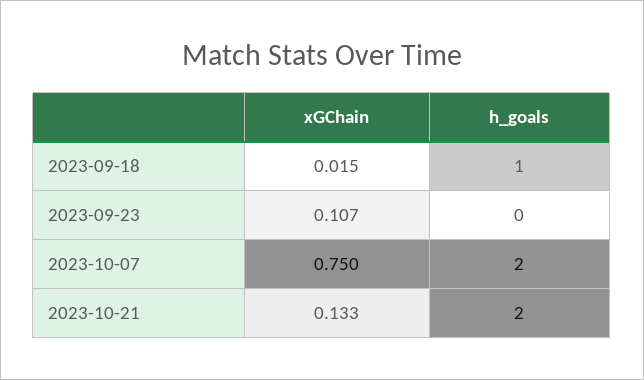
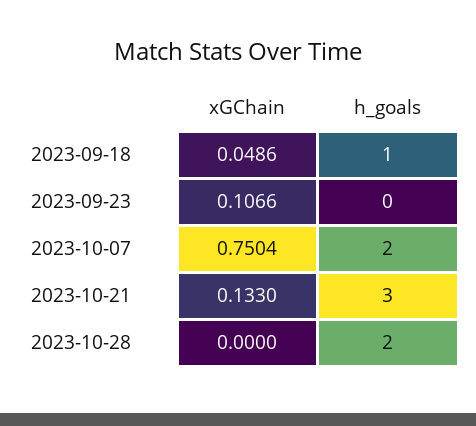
xGChain, 2023-09-18: 0.015 -> 0.0486
h_goals, 2023-10-21: 2 -> 3
xGChain, 2023-10-28: none -> 0
h_goals, 2023-10-28: none -> 2

